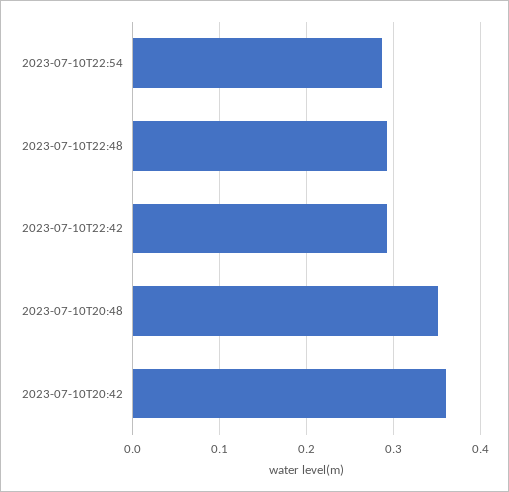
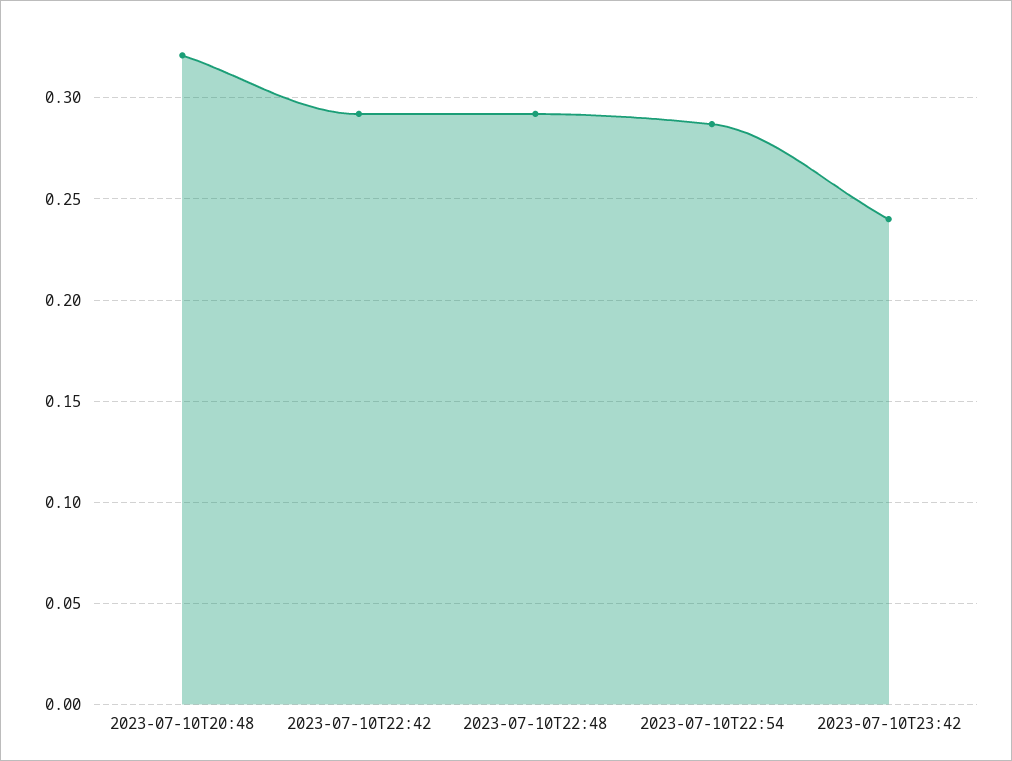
2023-07-10T20:48: 0.35 -> 0.32
2023-07-10T20:42: 0.36 -> none
2023-07-10T23:42: none -> 0.24

